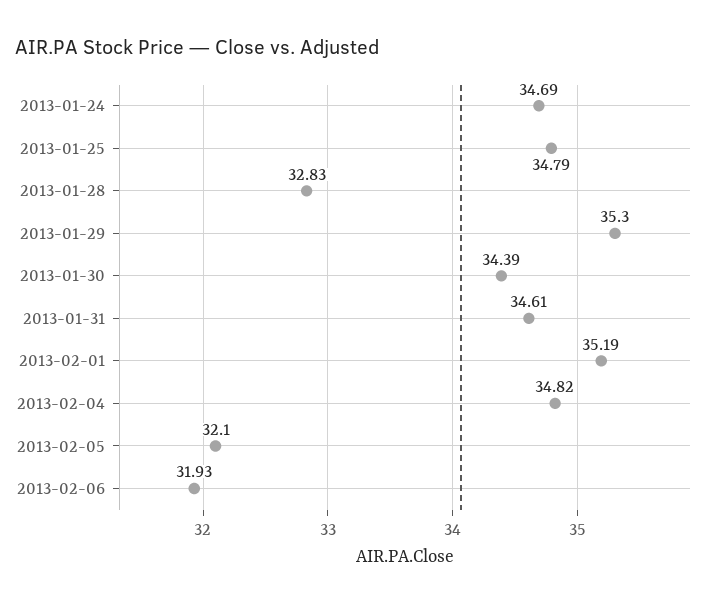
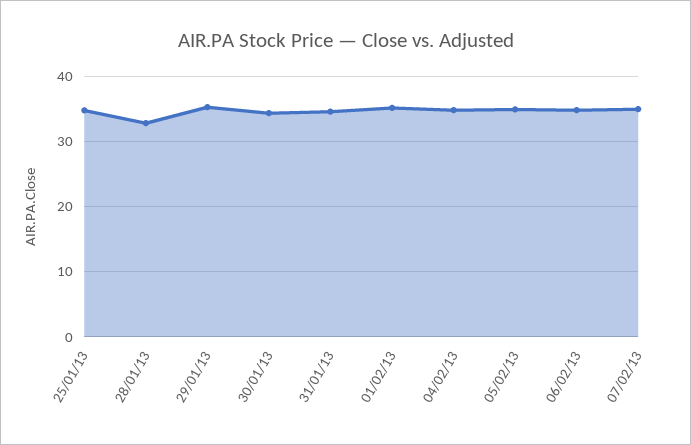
2013-01-24: 34.69 -> none
2013-02-05: 32.1 -> 35
2013-02-06: 31.93 -> 35
07/02/13: none -> 35

